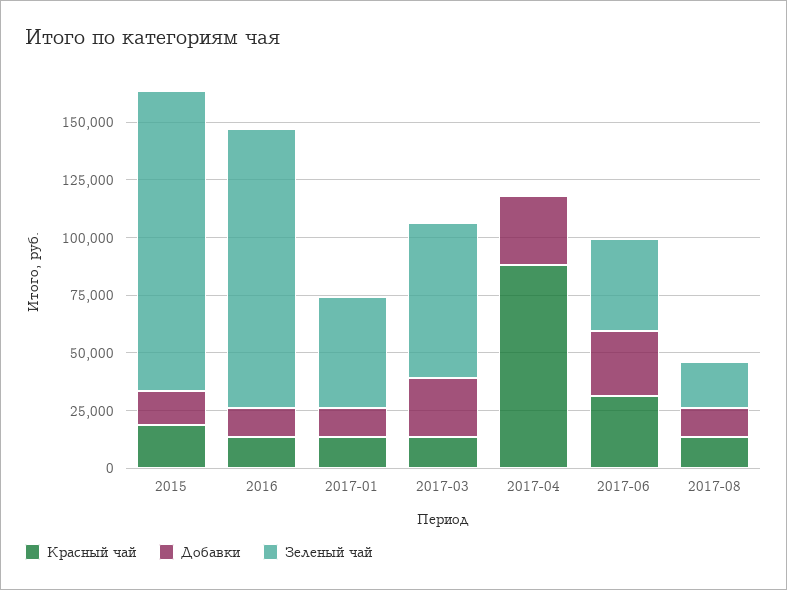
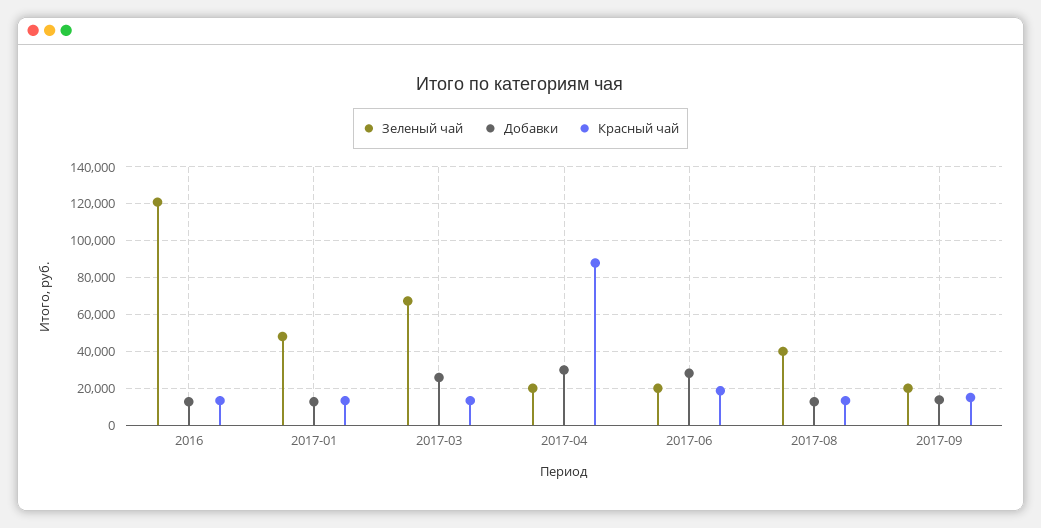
Красный чай, 2015: 20000 -> none
Добавки, 2015: 15000 -> none
Зеленый чай, 2015: 130000 -> none
Зеленый чай, 2017-04: 0 -> 20000
Красный чай, 2017-06: 30000 -> 20000
Зеленый чай, 2017-06: 40000 -> 20000
Зеленый чай, 2017-08: 20000 -> 40000
Зеленый чай, 2017-09: none -> 20000
Добавки, 2017-09: none -> 15000
Красный чай, 2017-09: none -> 15000

